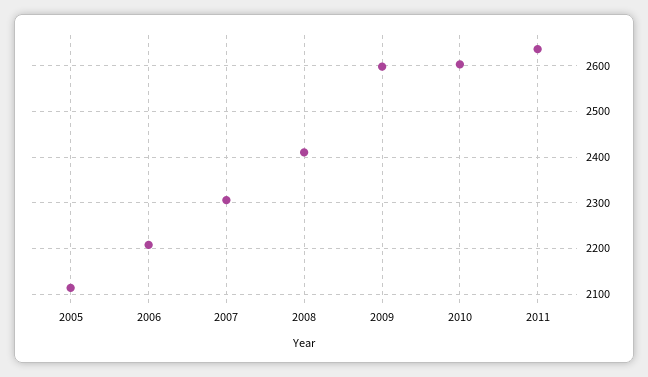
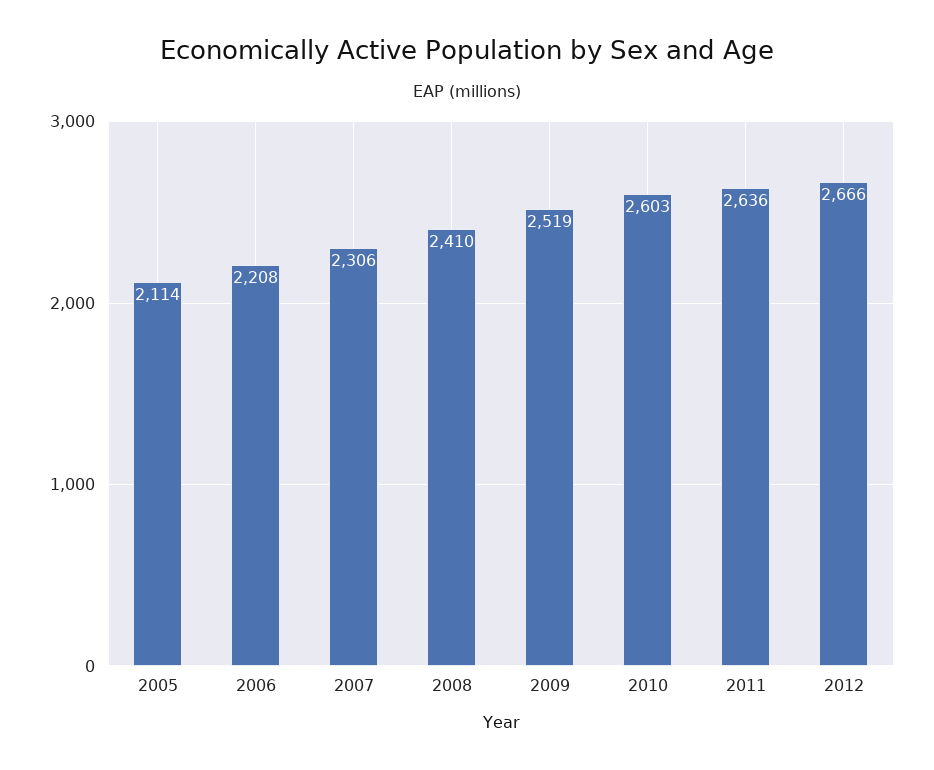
2009: 2600 -> 2519
2012: none -> 2666

